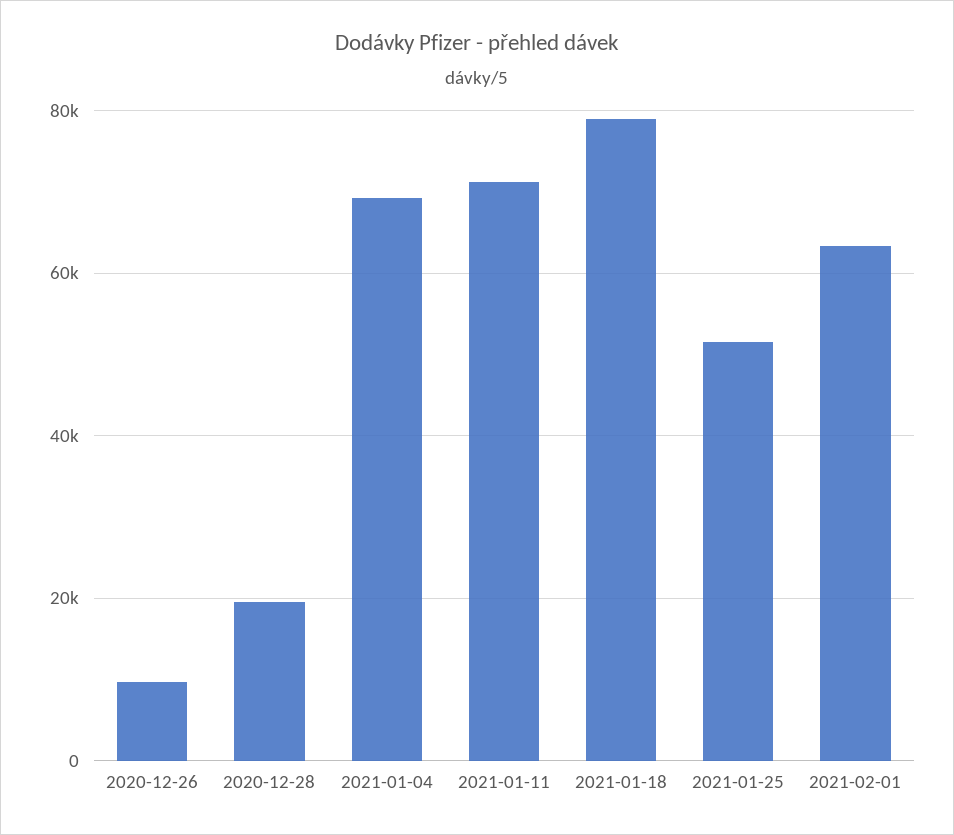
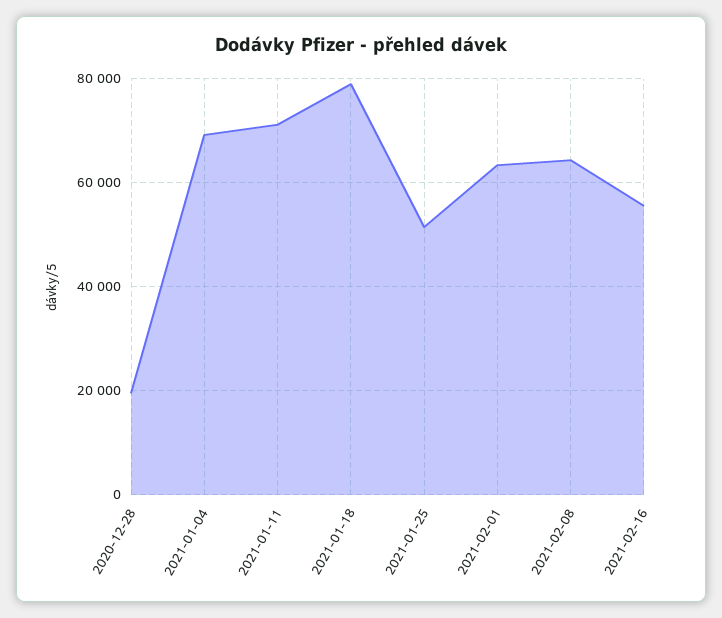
2020-12-26: 10000 -> none
2021-02-08: none -> 64000
2021-02-16: none -> 56000

